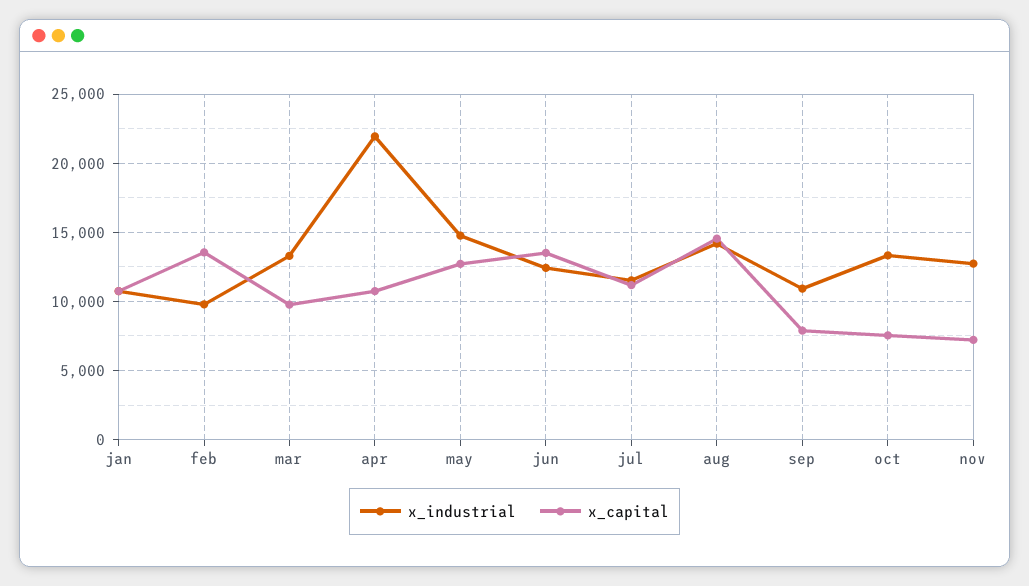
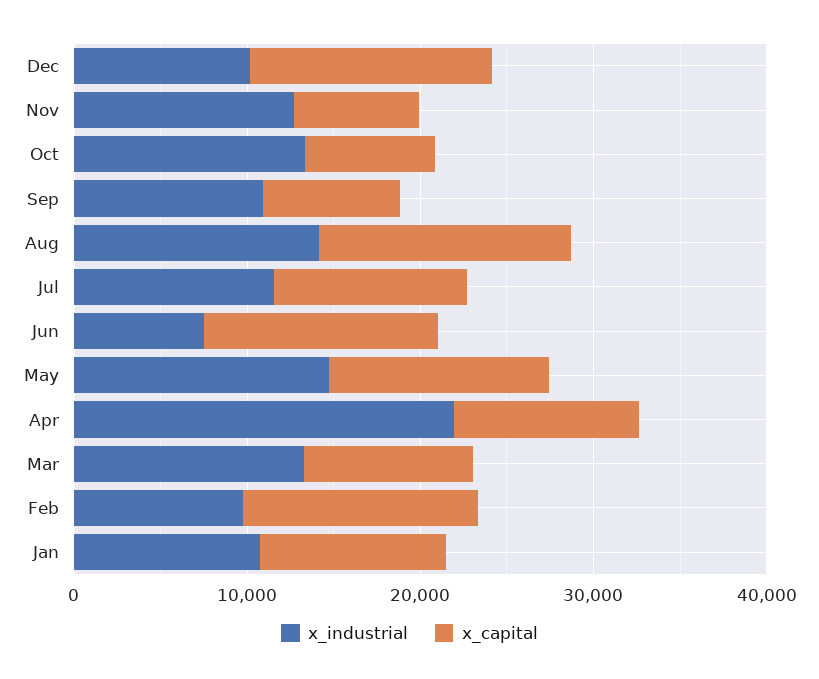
x_industrial, jun: 12500 -> 8000
x_industrial, Dec: none -> 10000
x_capital, Dec: none -> 14000

